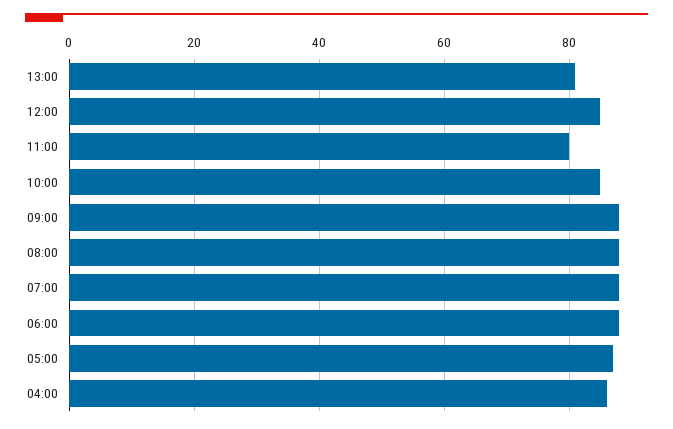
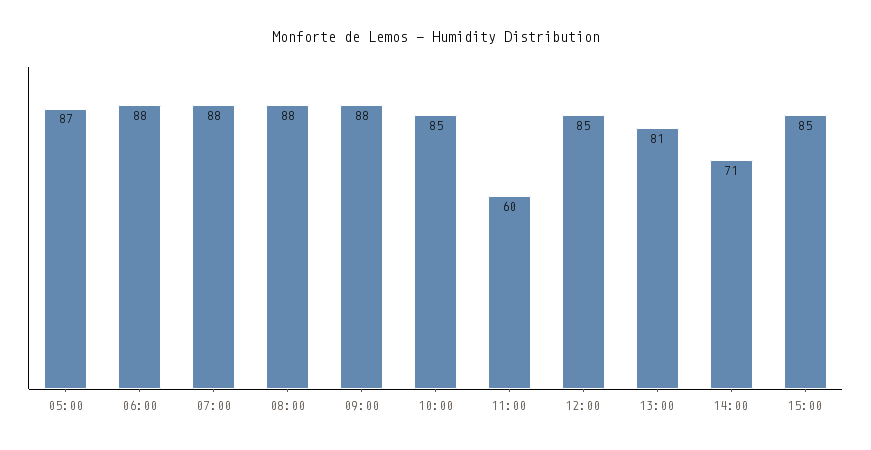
11:00: 80 -> 60
04:00: 85 -> none
14:00: none -> 71
15:00: none -> 85

